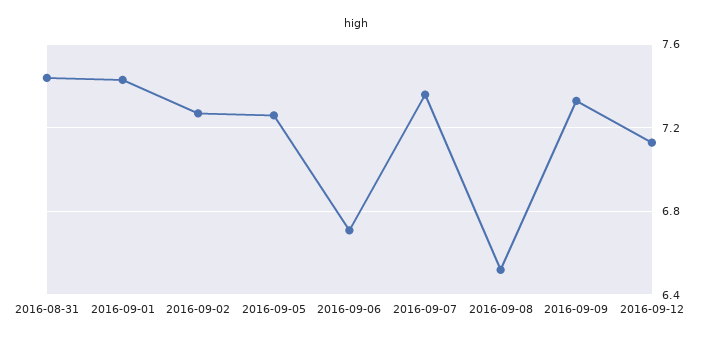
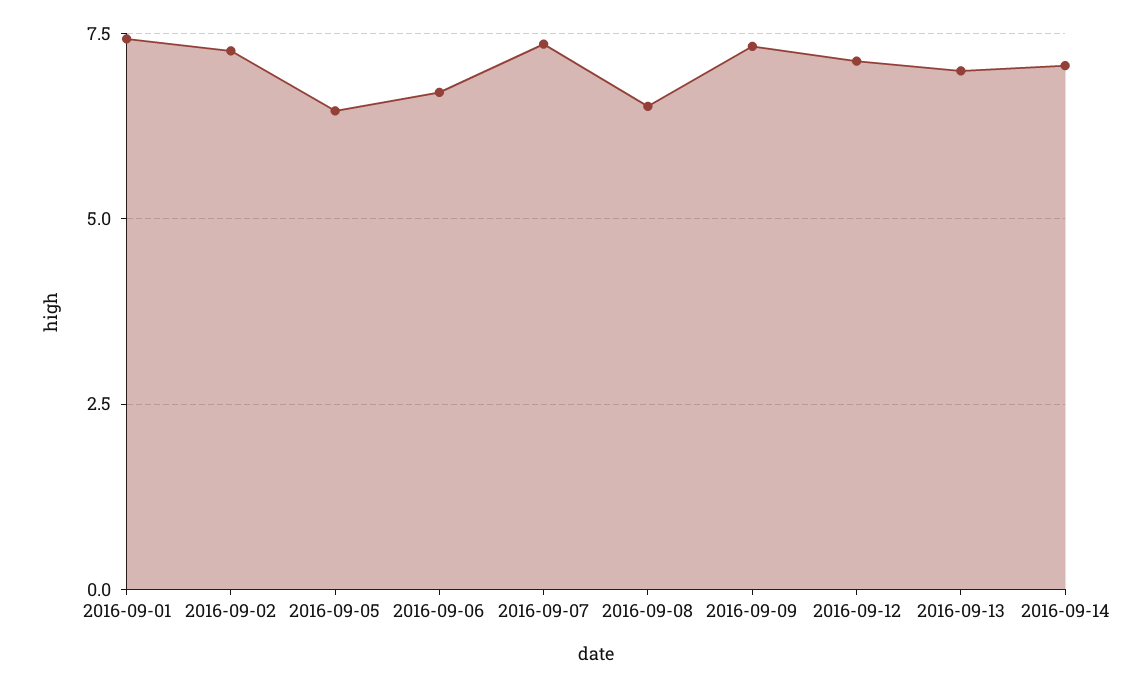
2016-08-31: 7.45 -> none
2016-09-05: 7.25 -> 6.5
2016-09-13: none -> 7
2016-09-14: none -> 7

